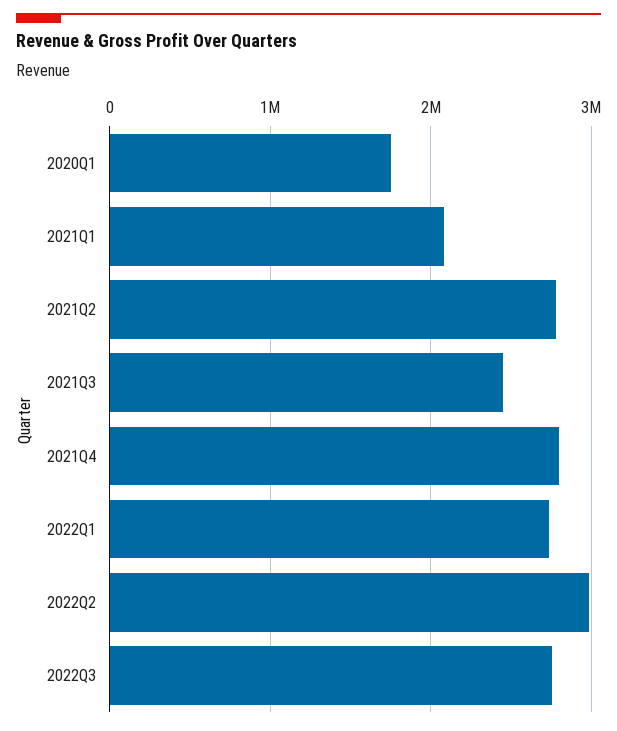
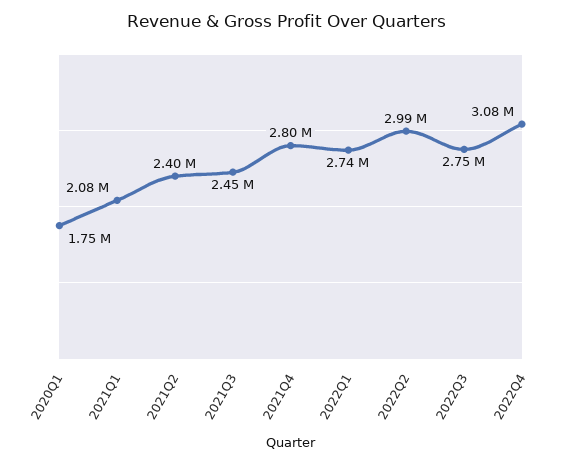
2021Q2: 2800000 -> 2400000
2022Q4: none -> 3080000

